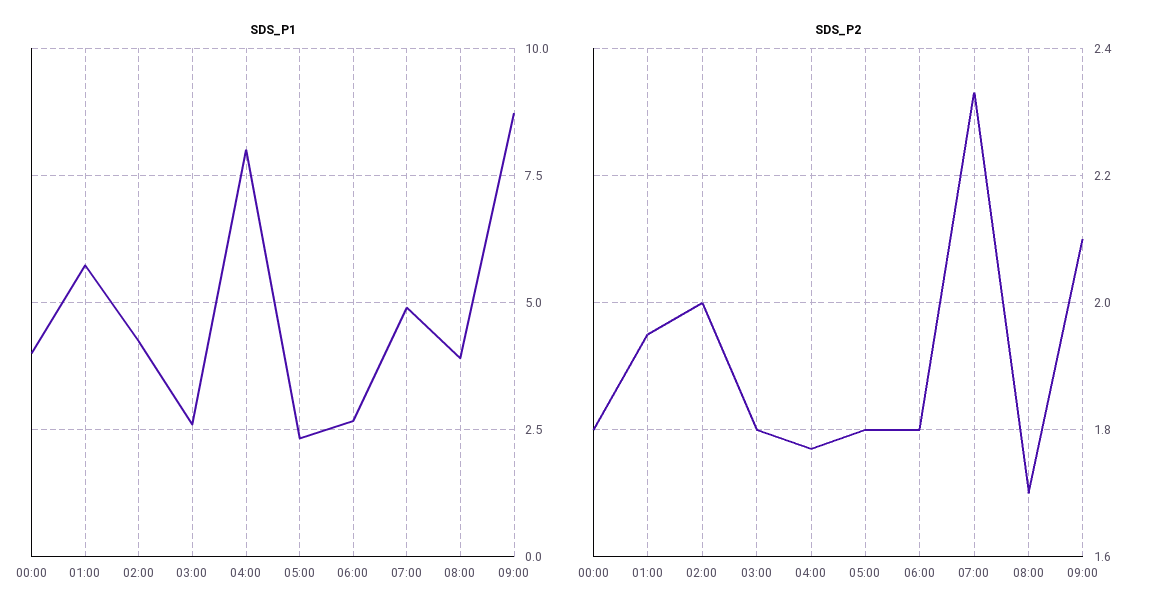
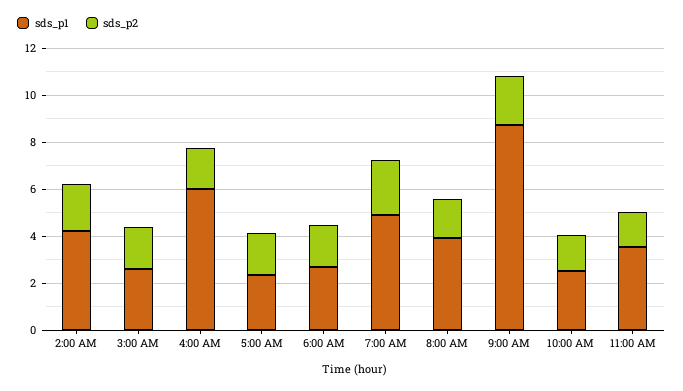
SDS_P1, 00:00: 4 -> none
SDS_P1, 01:00: 5.75 -> none
SDS_P1, 04:00: 8 -> 6
SDS_P2, 00:00: 1.8 -> none
SDS_P2, 01:00: 1.95 -> none
SDS_P1, 10:00 AM: none -> 2.5
SDS_P2, 10:00 AM: none -> 1.5
SDS_P1, 11:00 AM: none -> 3.5
SDS_P2, 11:00 AM: none -> 1.5

